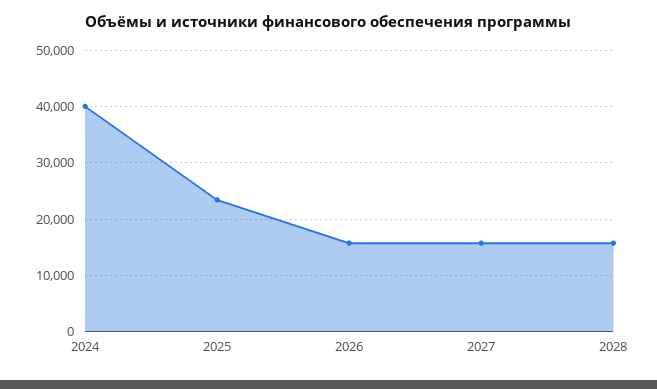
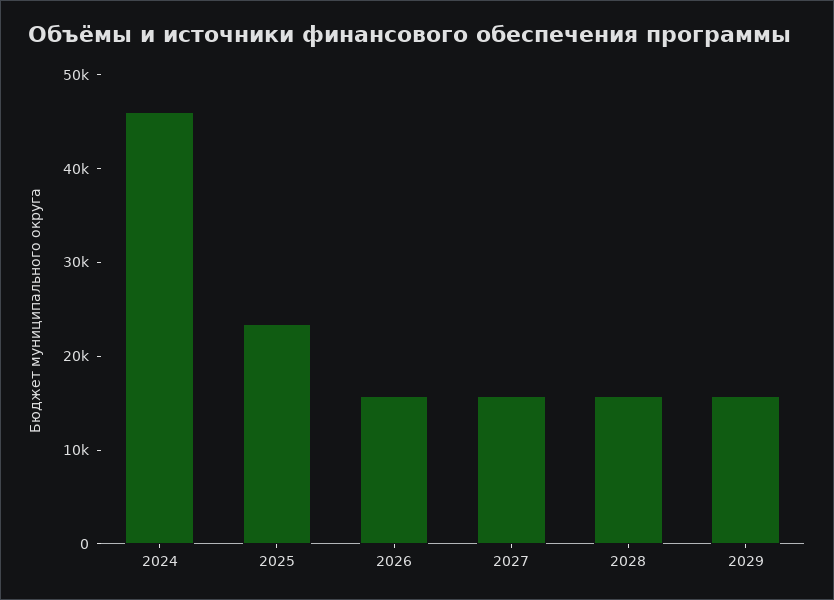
2024: 40000 -> 46000
2029: none -> 16000

